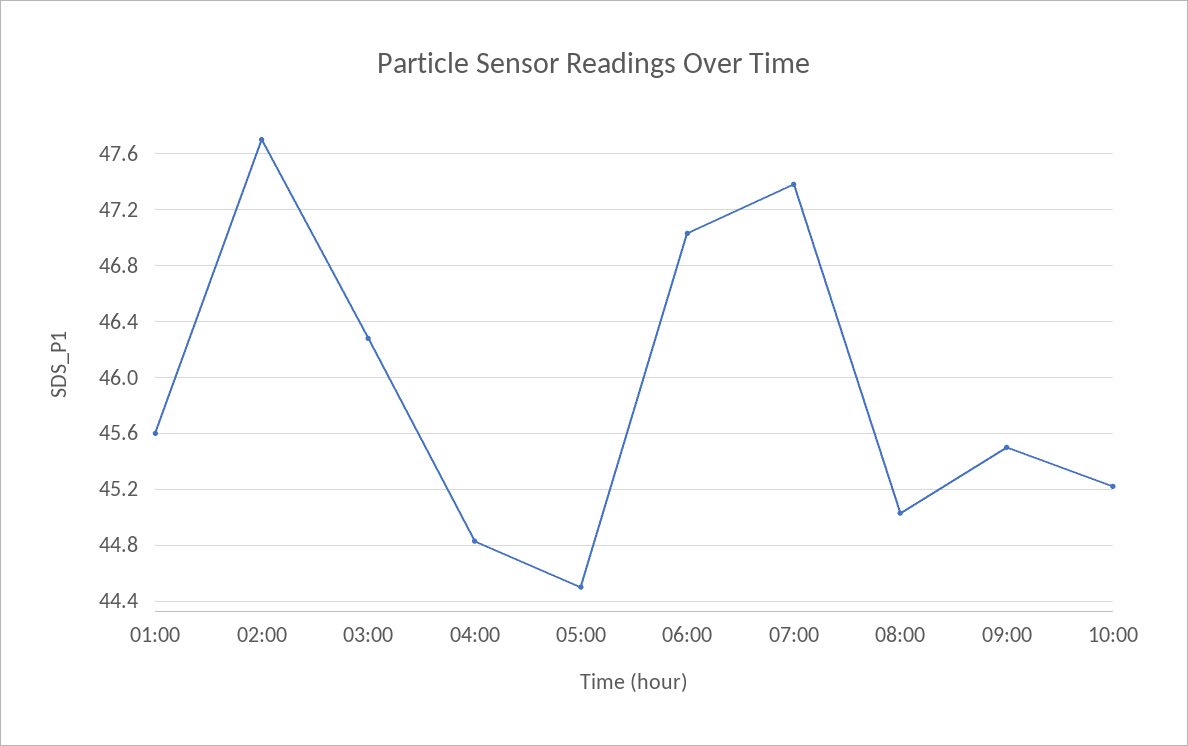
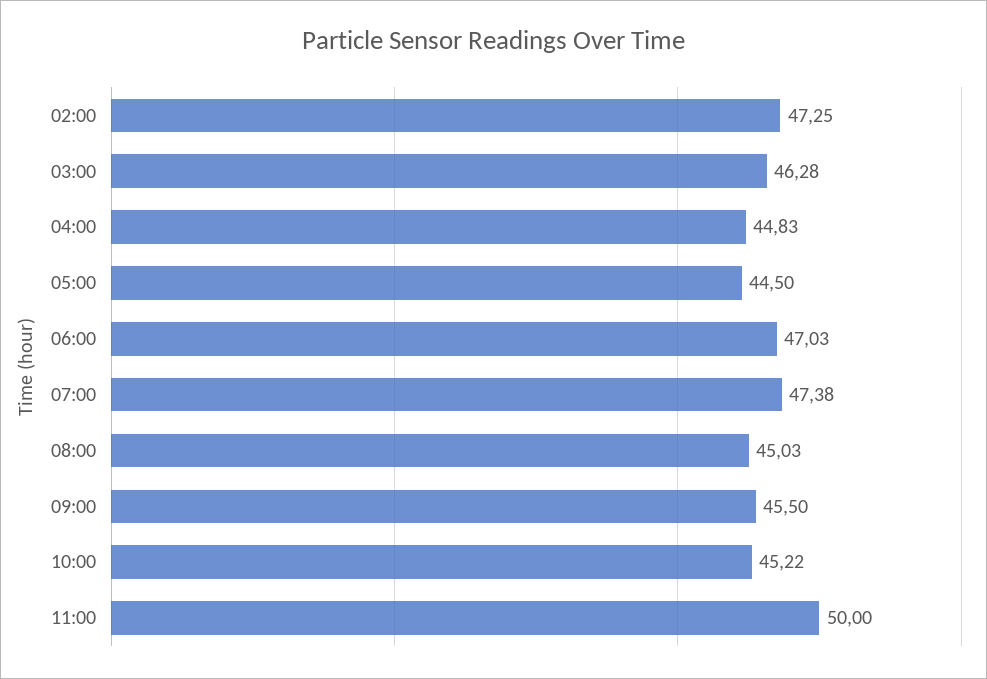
01:00: 45.6 -> none
02:00: 47.7 -> 47.25
11:00: none -> 50

